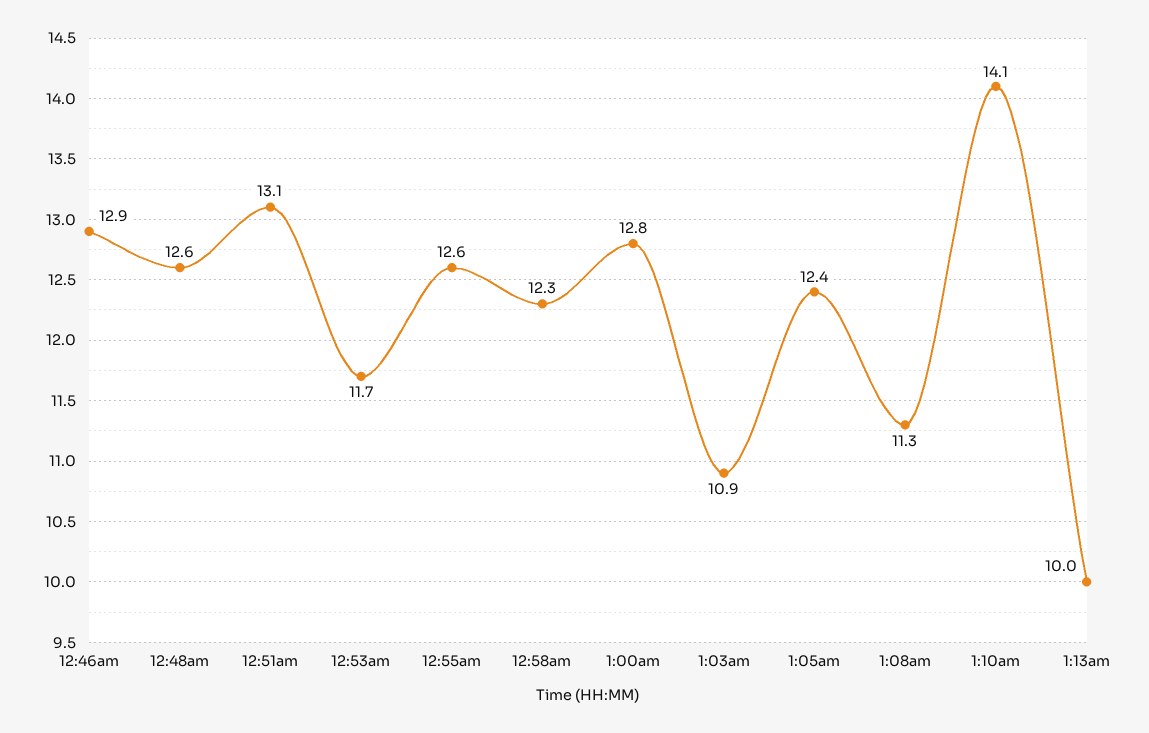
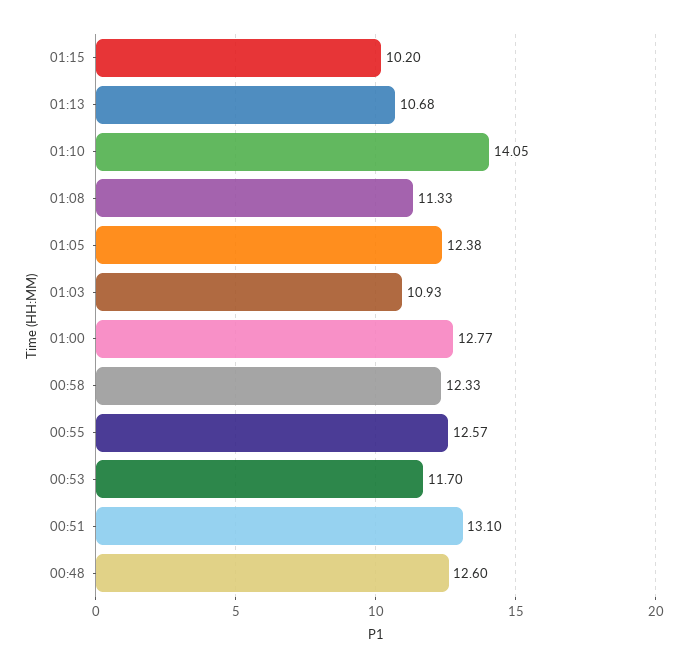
12:46am: 12.9 -> none
1:13am: 10 -> 10.68
01:15: none -> 10.2

